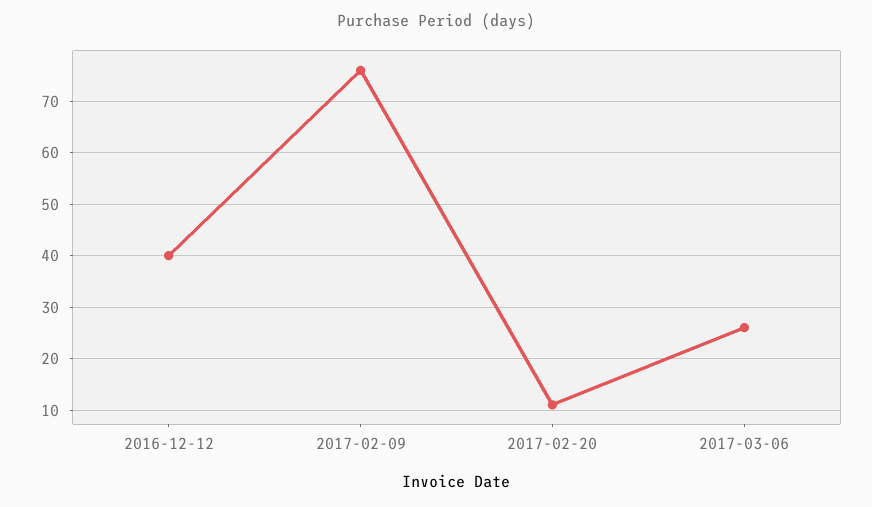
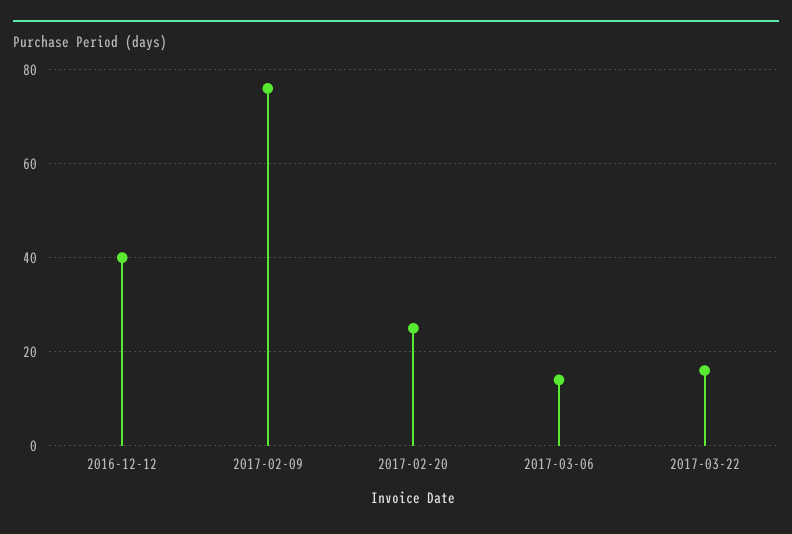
2017-02-20: 10 -> 25
2017-03-06: 25 -> 15
2017-03-22: none -> 15

